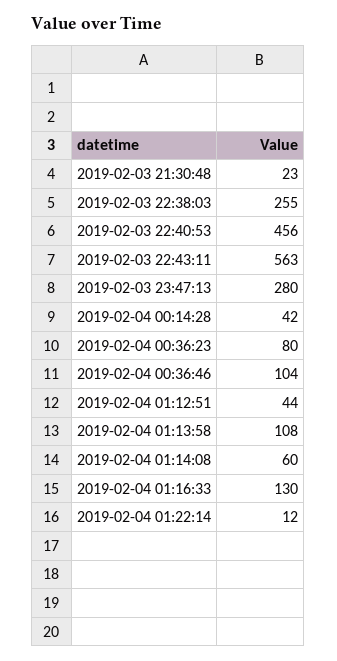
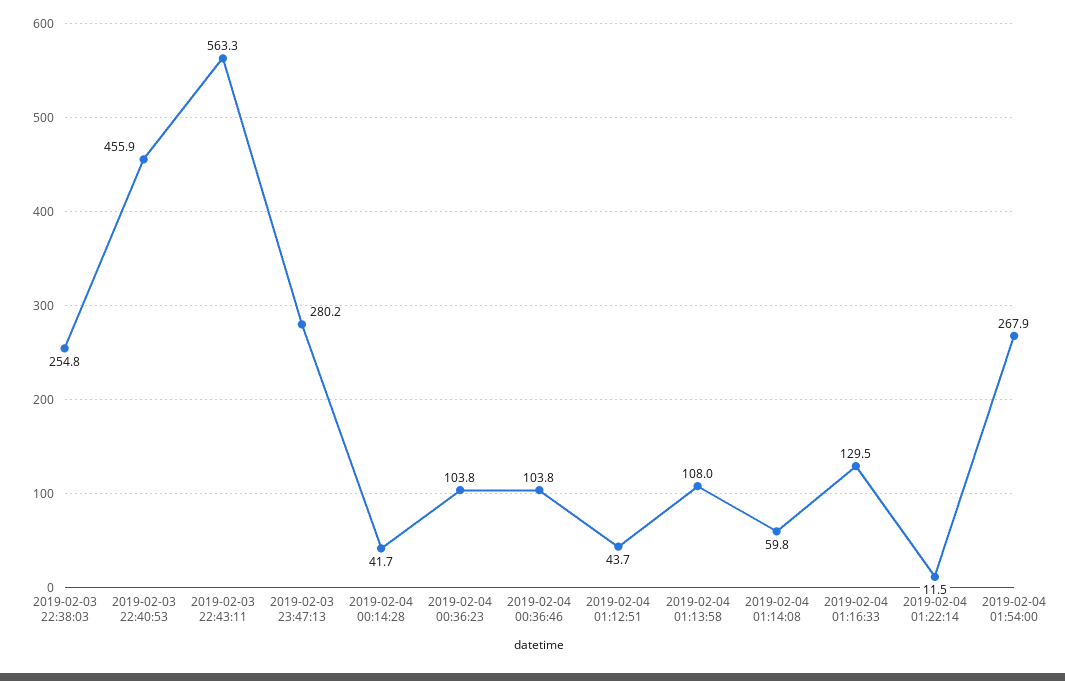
2019-02-03 21:30:48: 23 -> none
2019-02-04 00:36:23: 80 -> 103.8
2019-02-04 01:54:00: none -> 267.9

